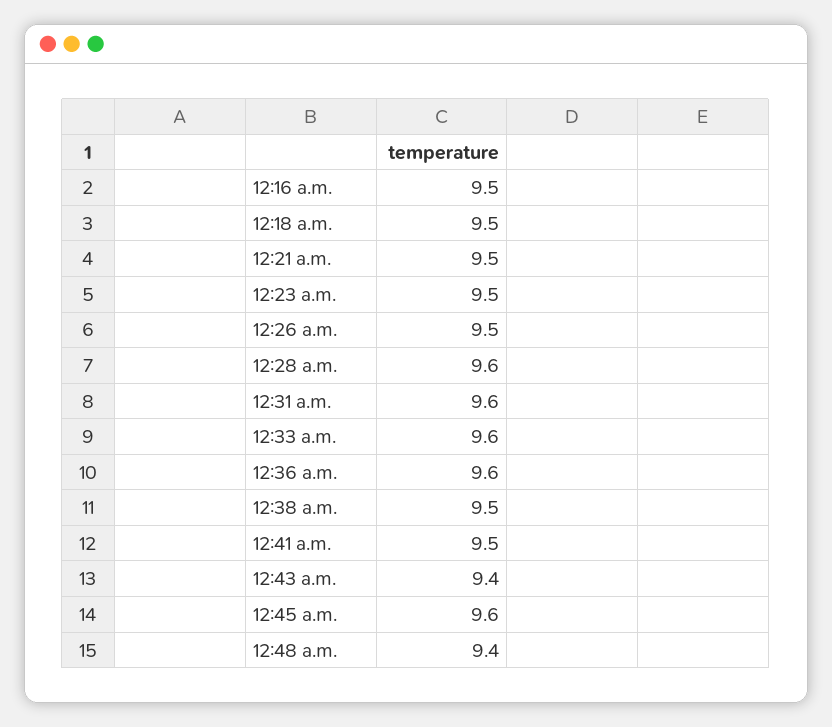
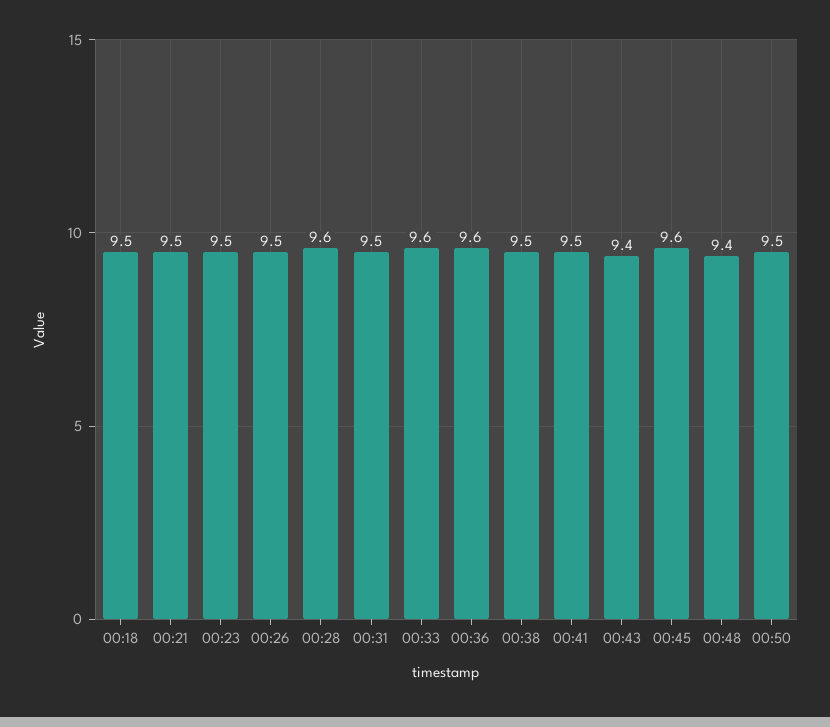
12:16 a.m.: 9.5 -> none
12:31 a.m.: 9.6 -> 9.5
00:50: none -> 9.5

